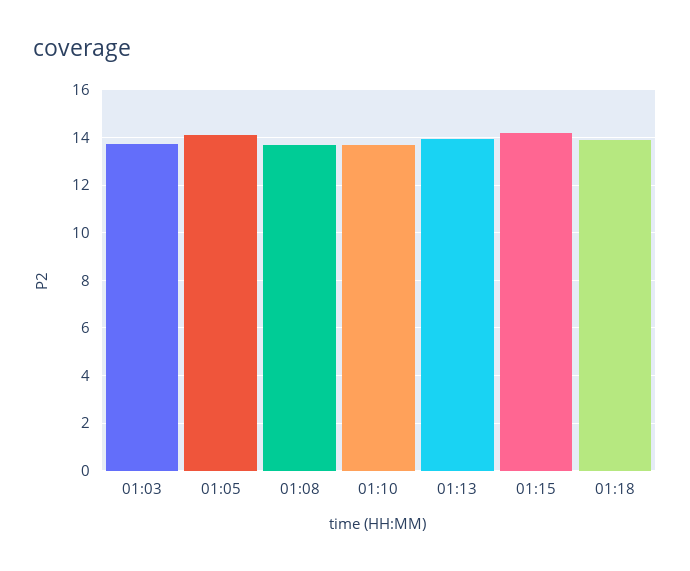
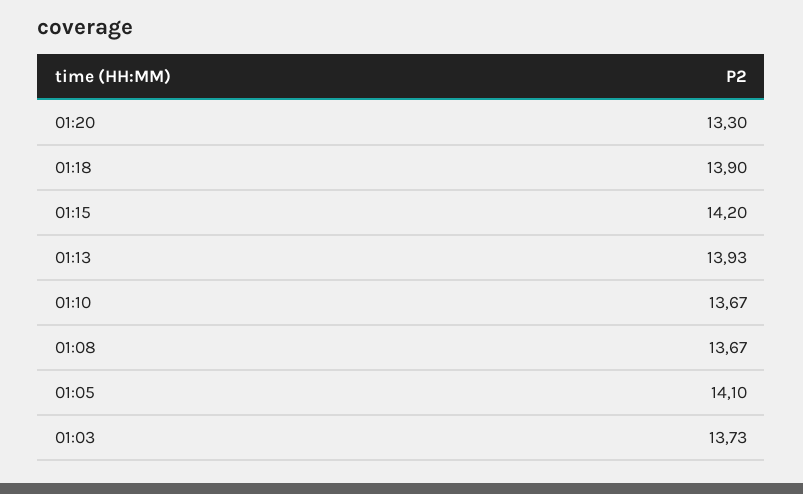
01:20: none -> 13.3

